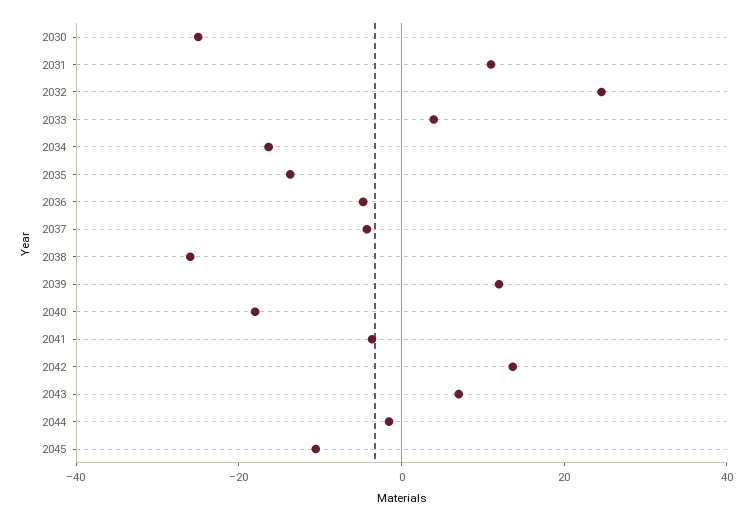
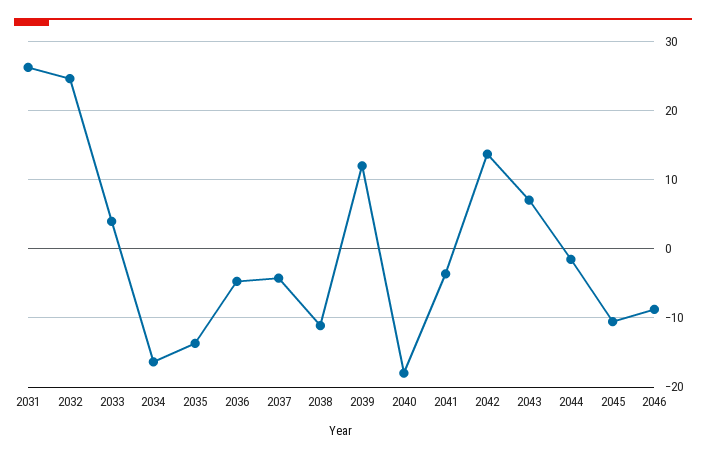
2030: -25 -> none
2031: 10 -> 26
2038: -25 -> -11
2046: none -> -9

